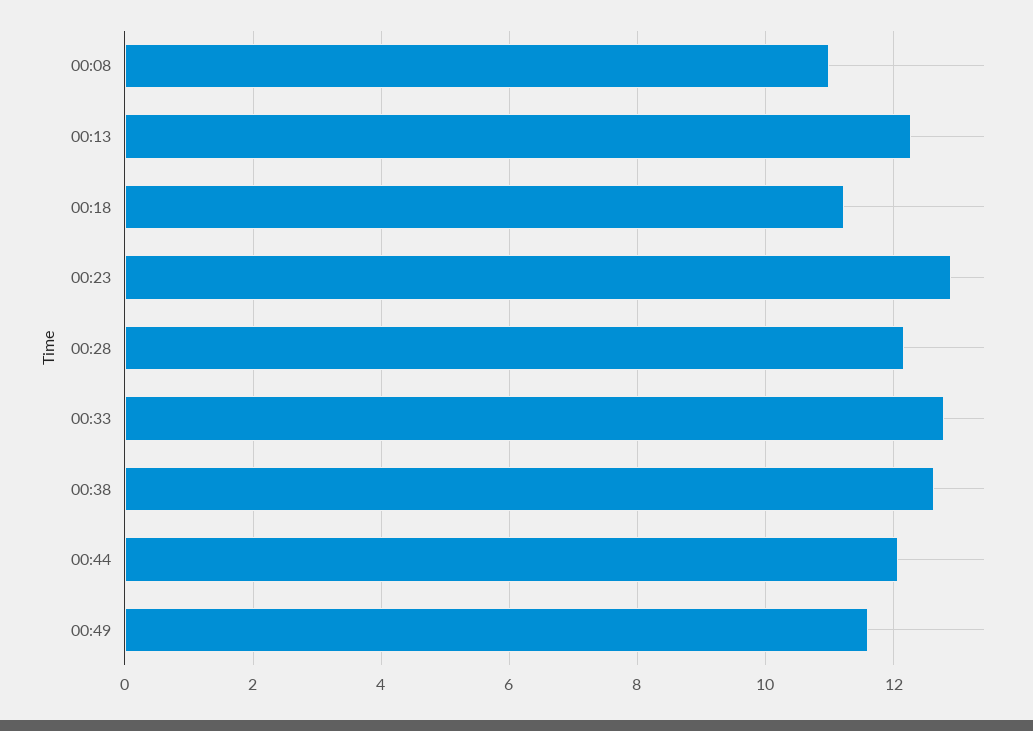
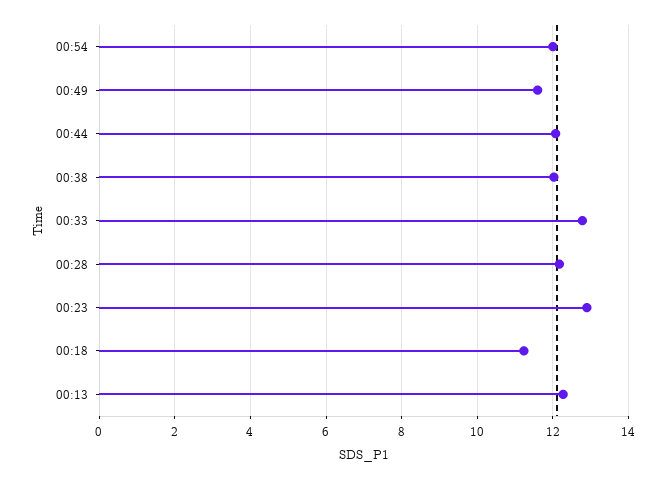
00:08: 11 -> none
00:38: 12.6 -> 12
00:54: none -> 12

